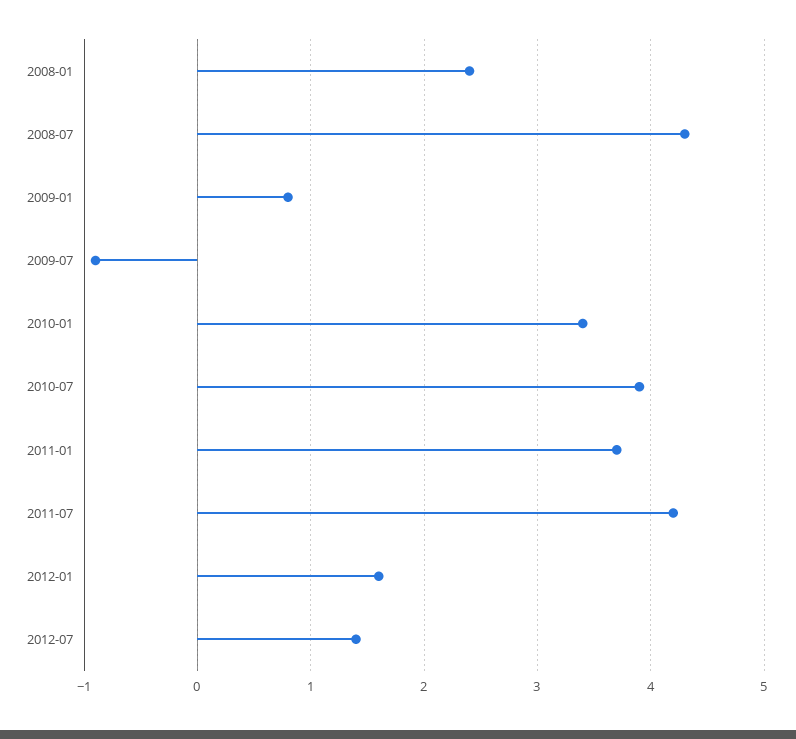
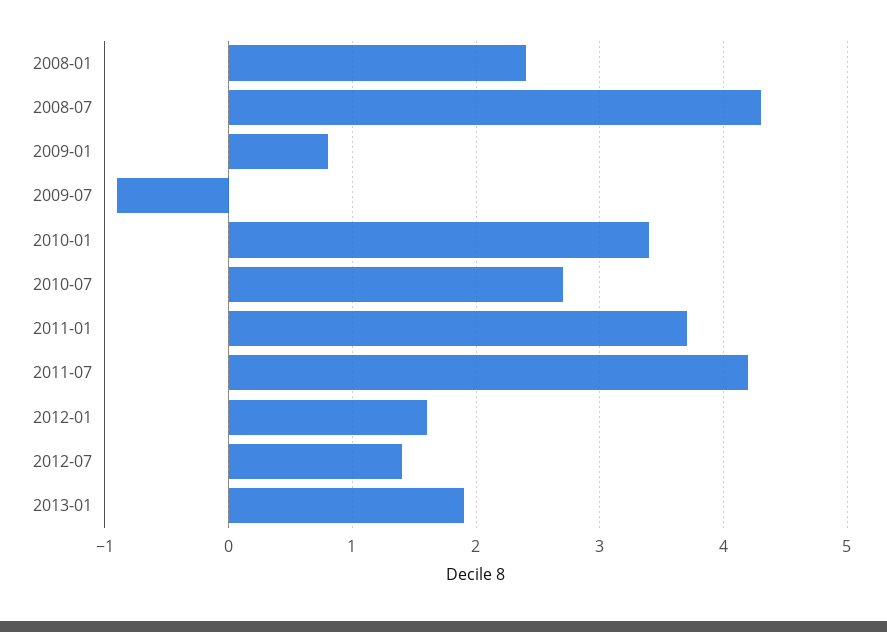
2010-07: 3.9 -> 2.7
2013-01: none -> 1.9

